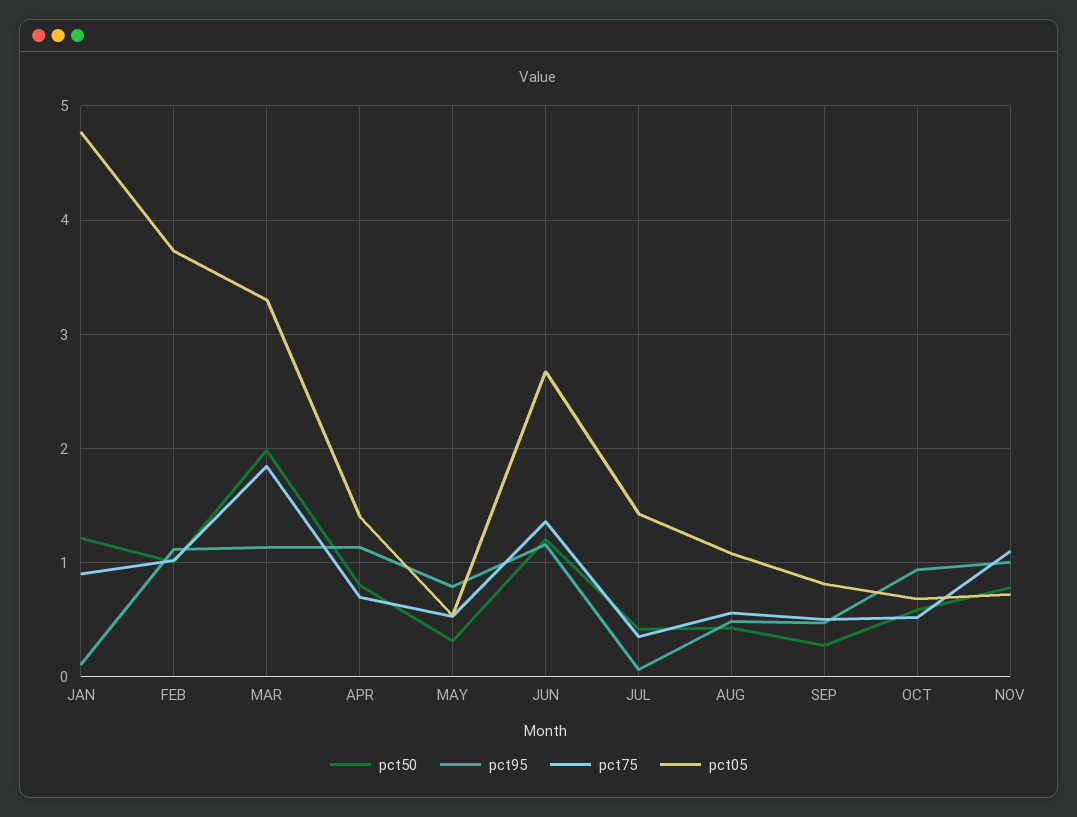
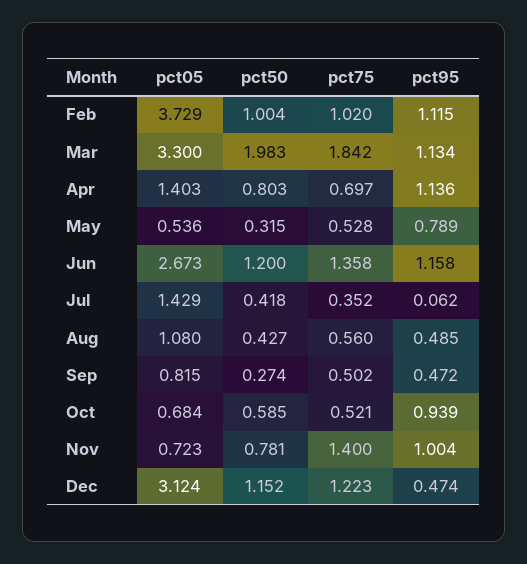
pct50, JAN: 1.2 -> none
pct95, JAN: 0.1 -> none
pct75, JAN: 0.9 -> none
pct05, JAN: 4.8 -> none
pct75, NOV: 1.1 -> 1.4
pct05, Dec: none -> 3.124
pct50, Dec: none -> 1.152
pct75, Dec: none -> 1.223
pct95, Dec: none -> 0.474

